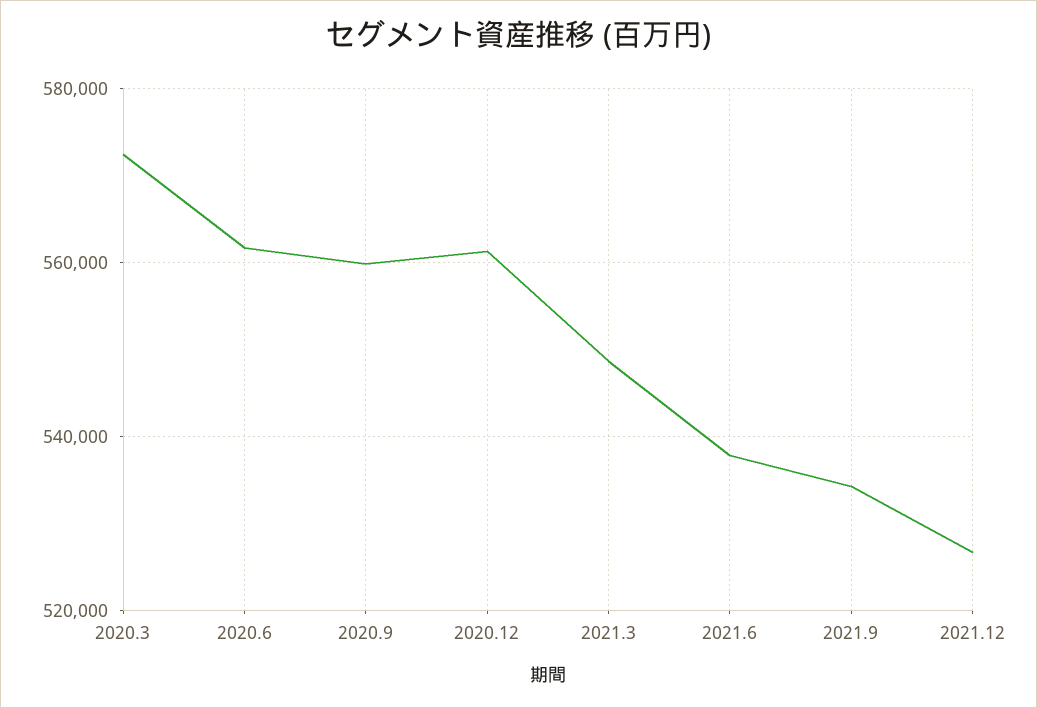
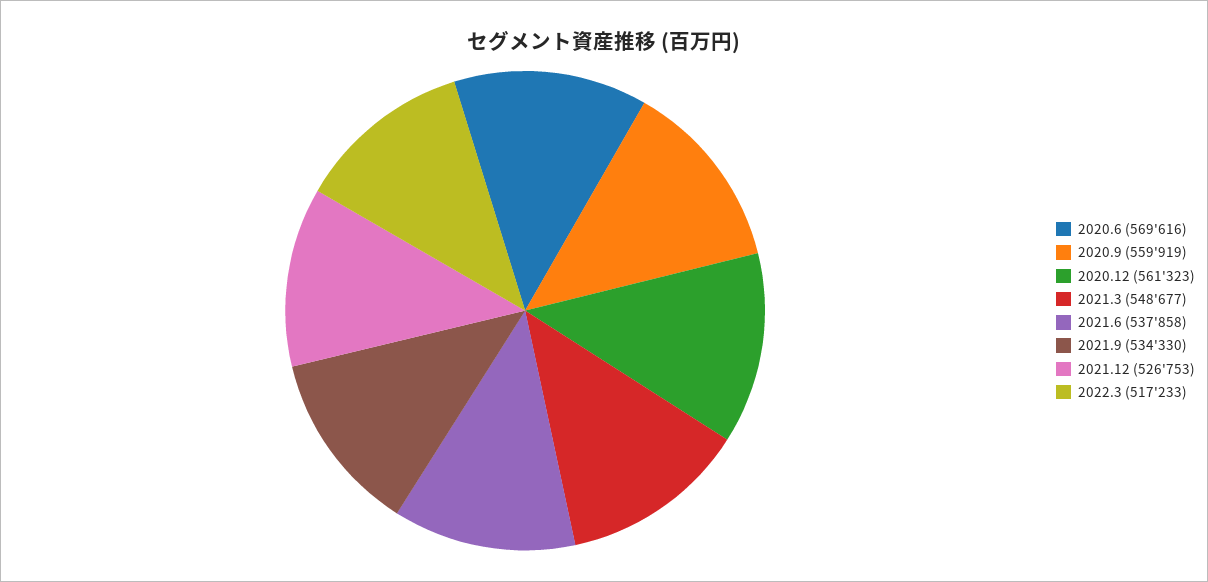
2020.3: 572000 -> none
2020.6: 562000 -> 569616
2022.3: none -> 517233

